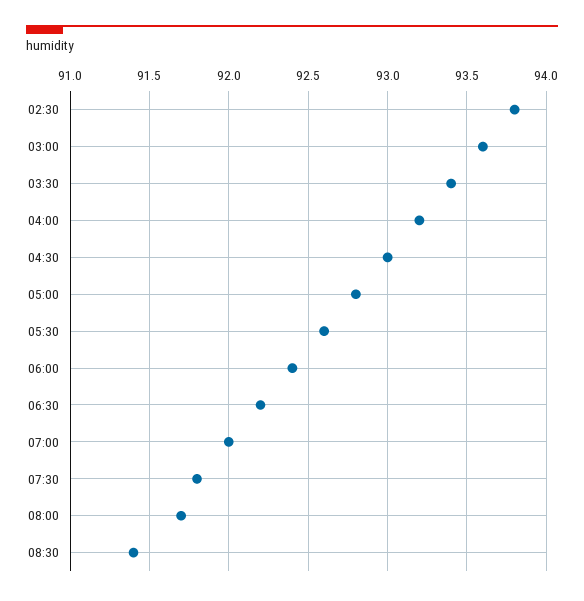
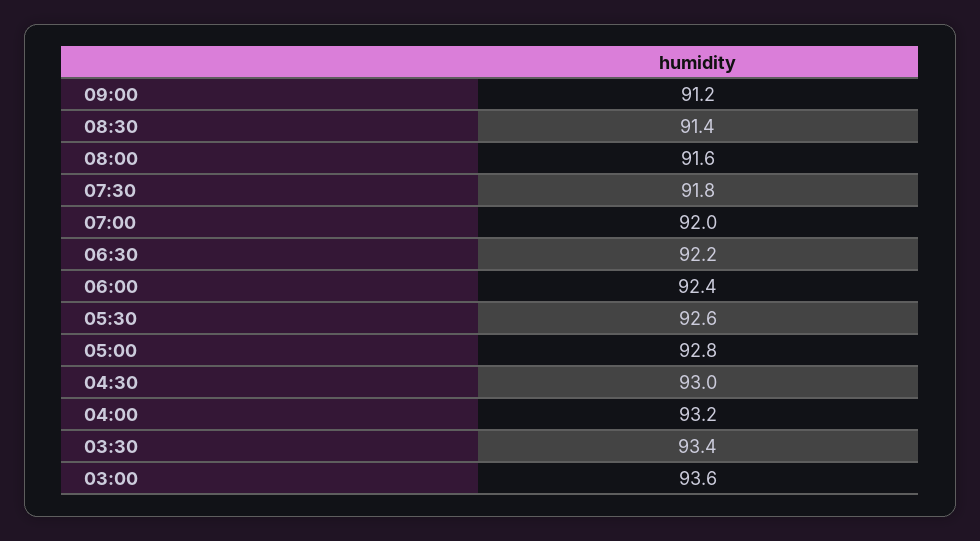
02:30: 93.8 -> none
08:00: 91.7 -> 91.6
09:00: none -> 91.2

